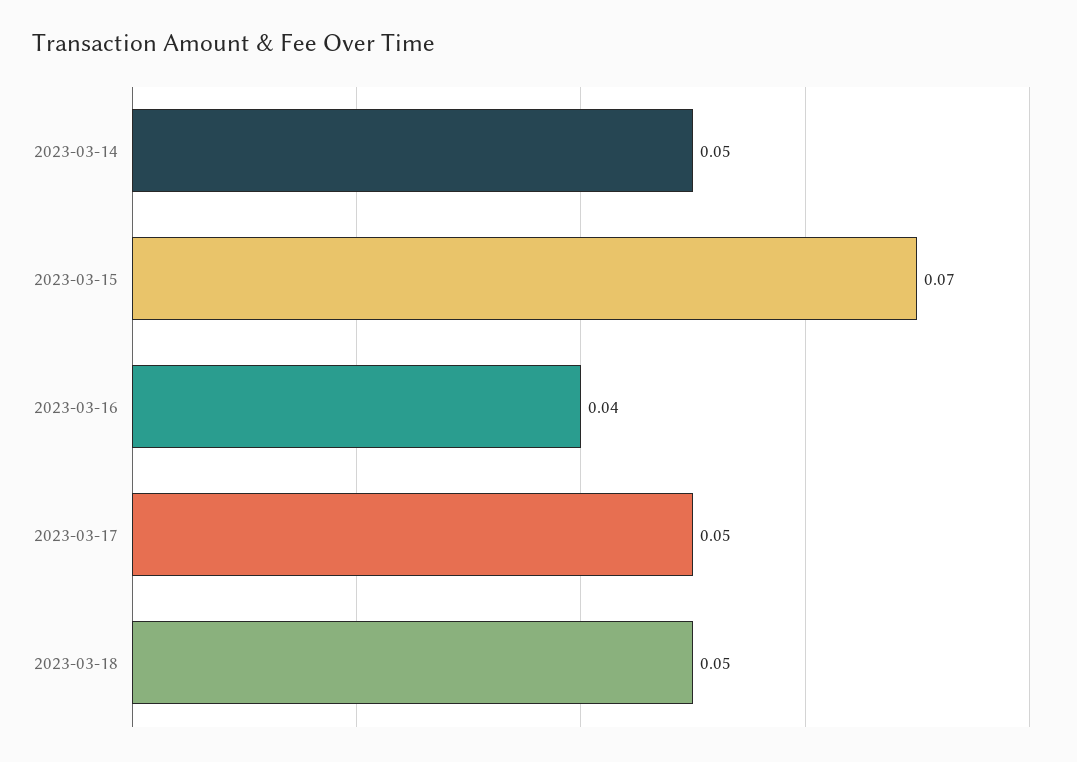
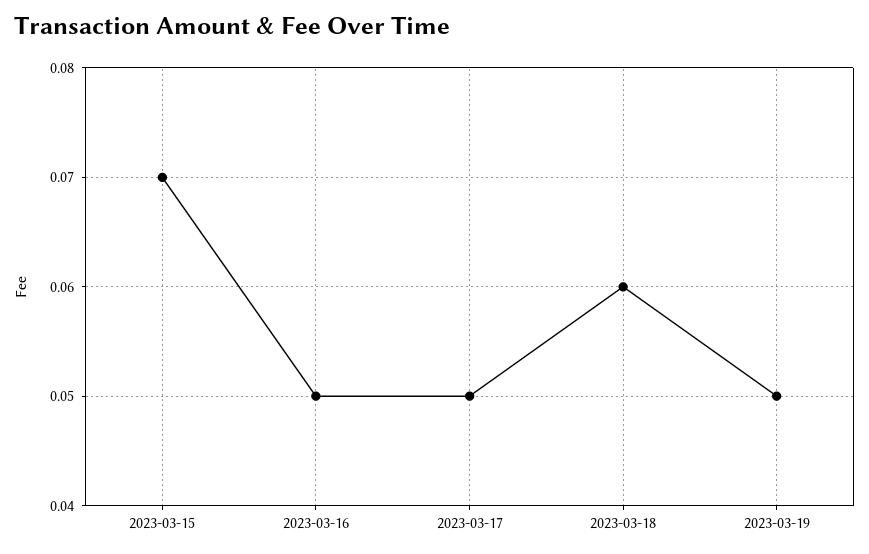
2023-03-14: 0.05 -> none
2023-03-16: 0.04 -> 0.05
2023-03-18: 0.05 -> 0.06
2023-03-19: none -> 0.05

